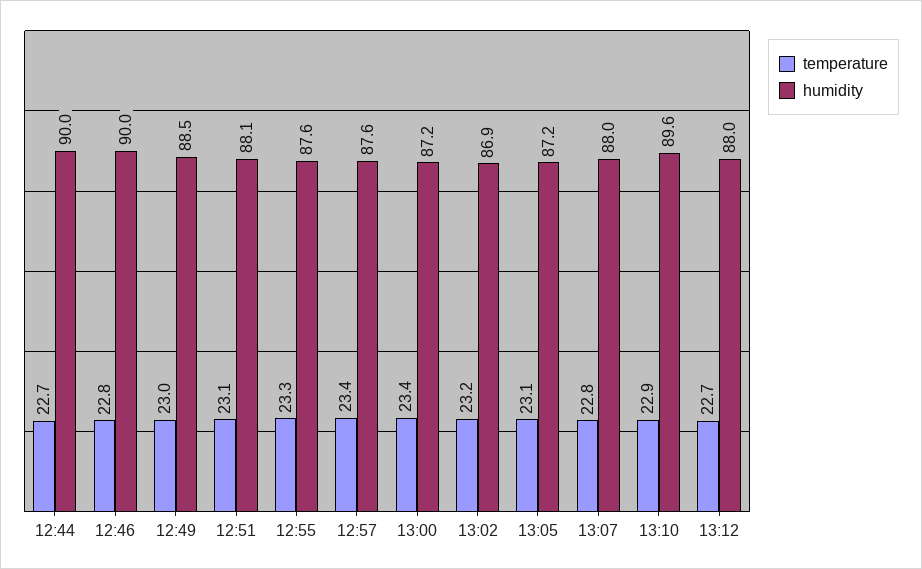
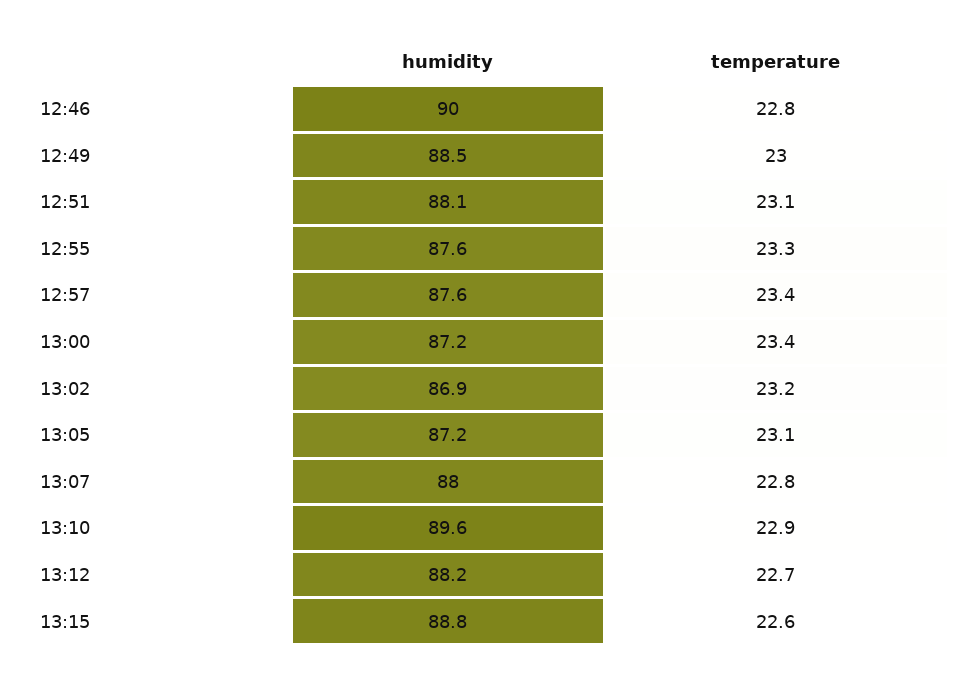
temperature, 12:44: 22.7 -> none
humidity, 12:44: 90 -> none
humidity, 13:12: 88 -> 88.2
humidity, 13:15: none -> 88.8
temperature, 13:15: none -> 22.6

